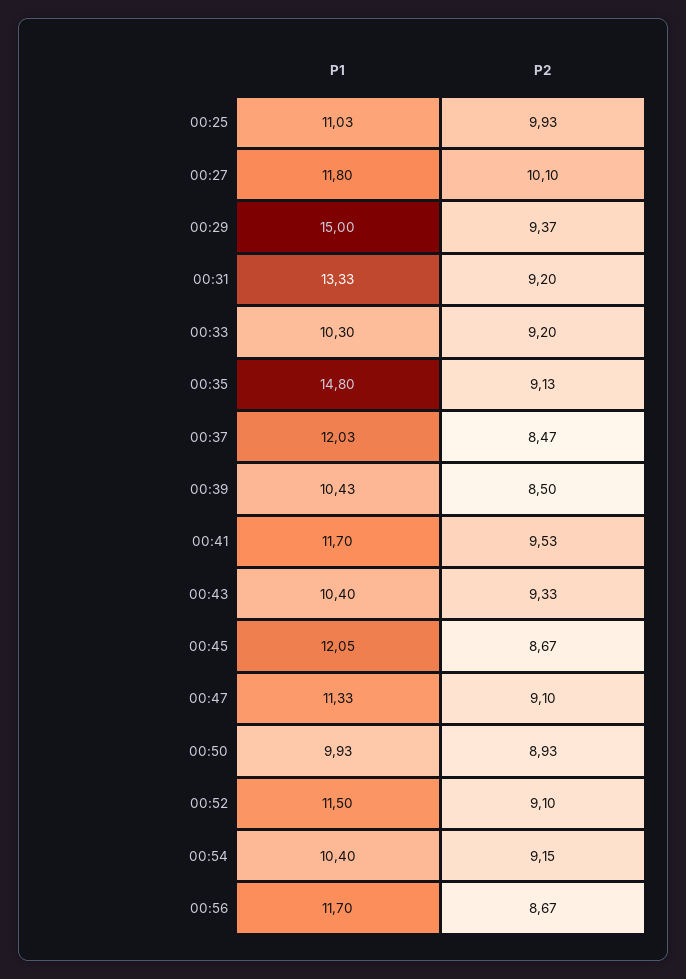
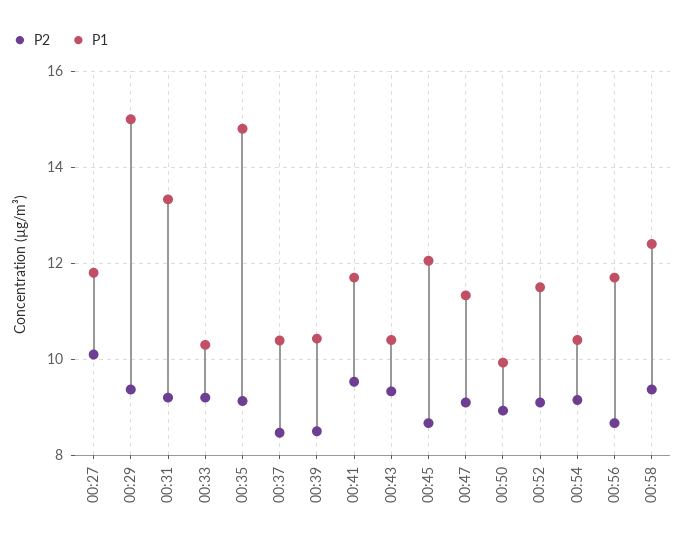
P1, 00:25: 11.03 -> none
P2, 00:25: 9.93 -> none
P1, 00:37: 12.03 -> 10.4
P2, 00:58: none -> 9.4
P1, 00:58: none -> 12.4

